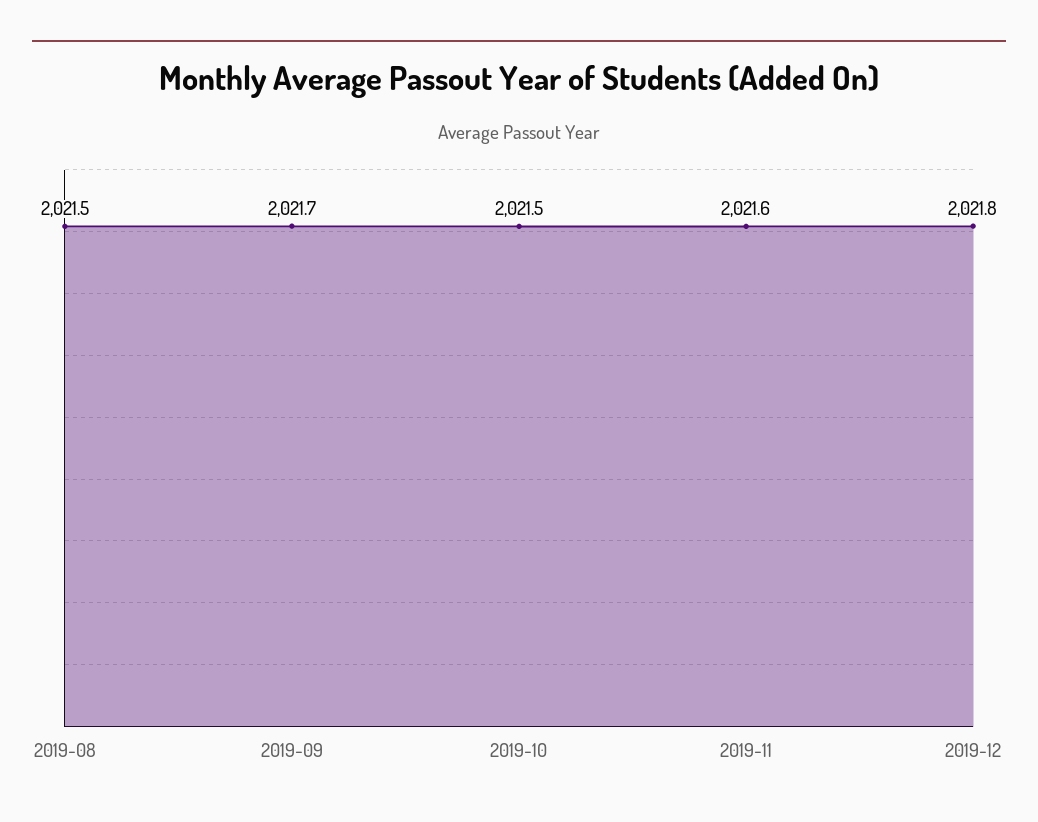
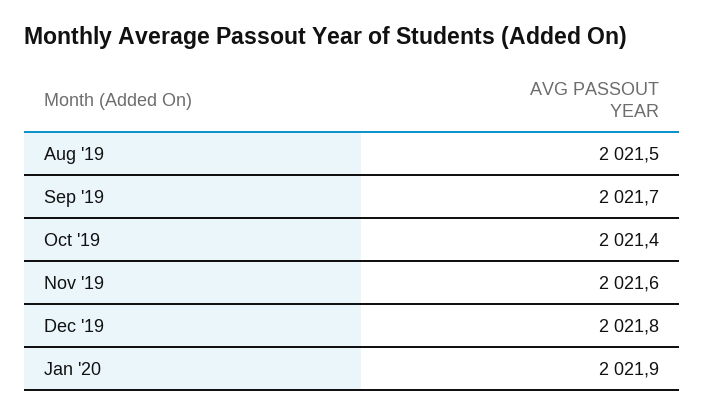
2019-10: 2021.5 -> 2021.4
Jan '20: none -> 2021.9

